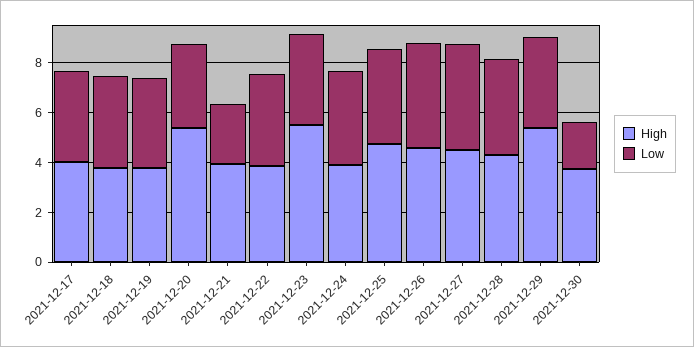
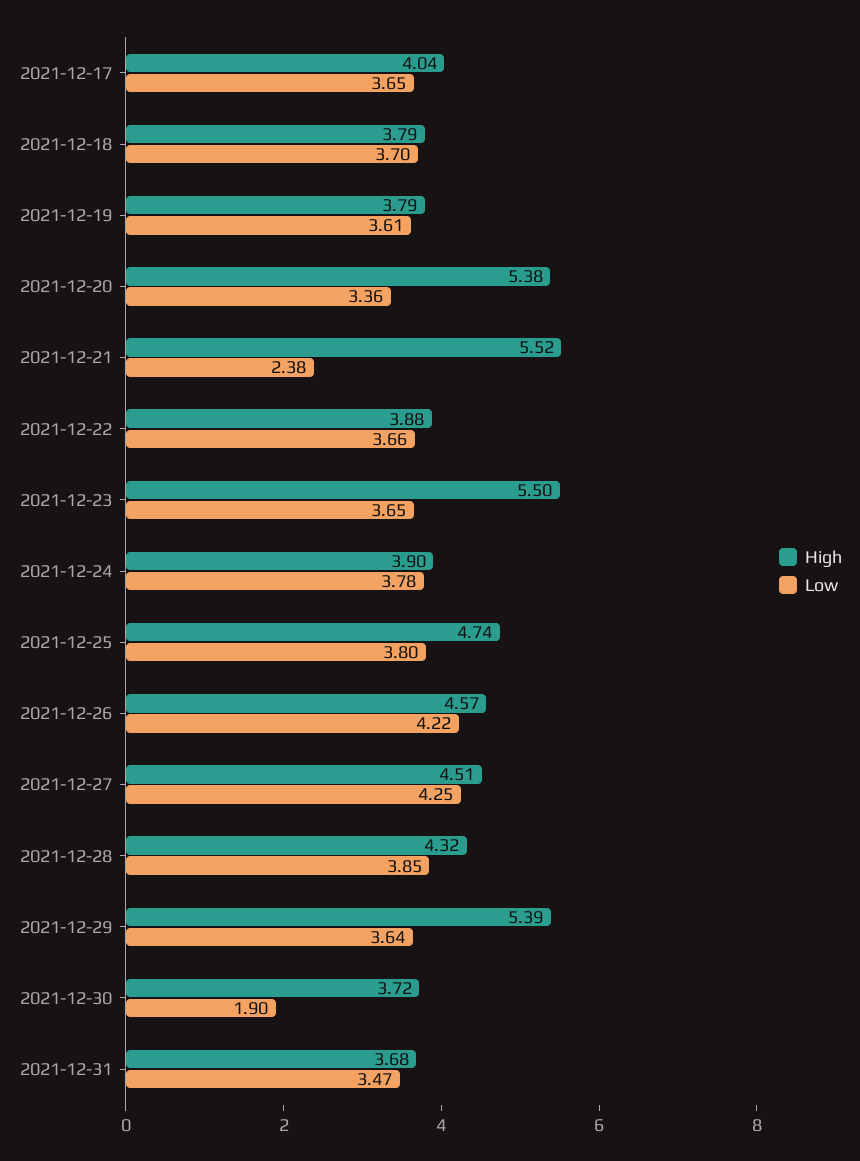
High, 2021-12-21: 4 -> 5.52
High, 2021-12-31: none -> 3.68
Low, 2021-12-31: none -> 3.47

